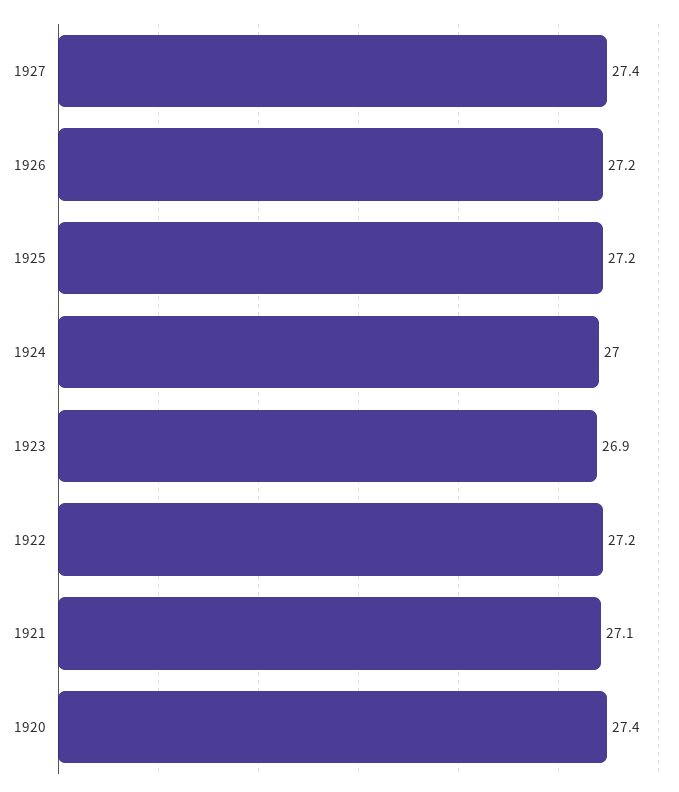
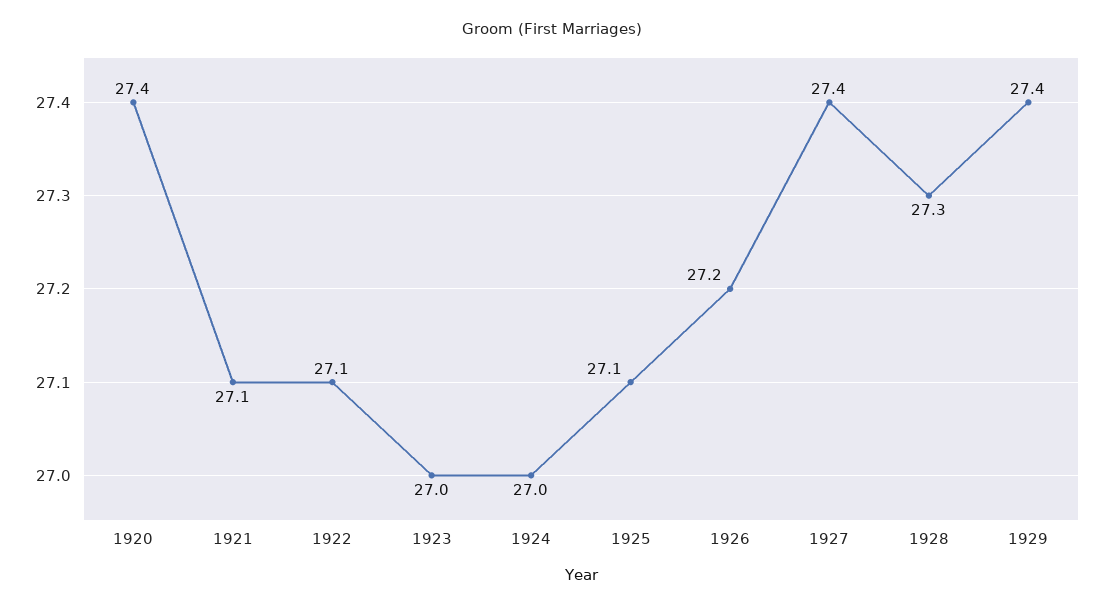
1925: 27.2 -> 27.1
1923: 26.9 -> 27
1922: 27.2 -> 27.1
1928: none -> 27.3
1929: none -> 27.4

